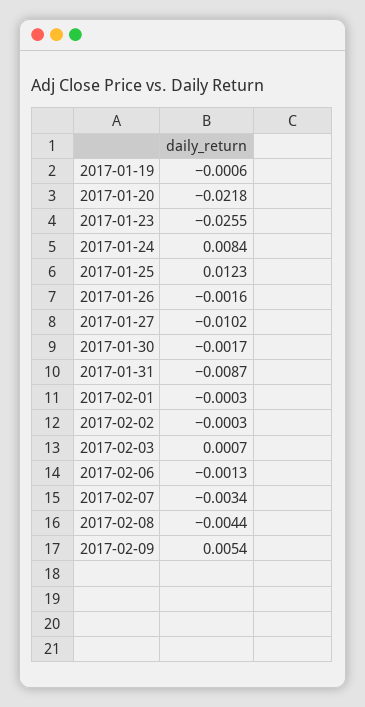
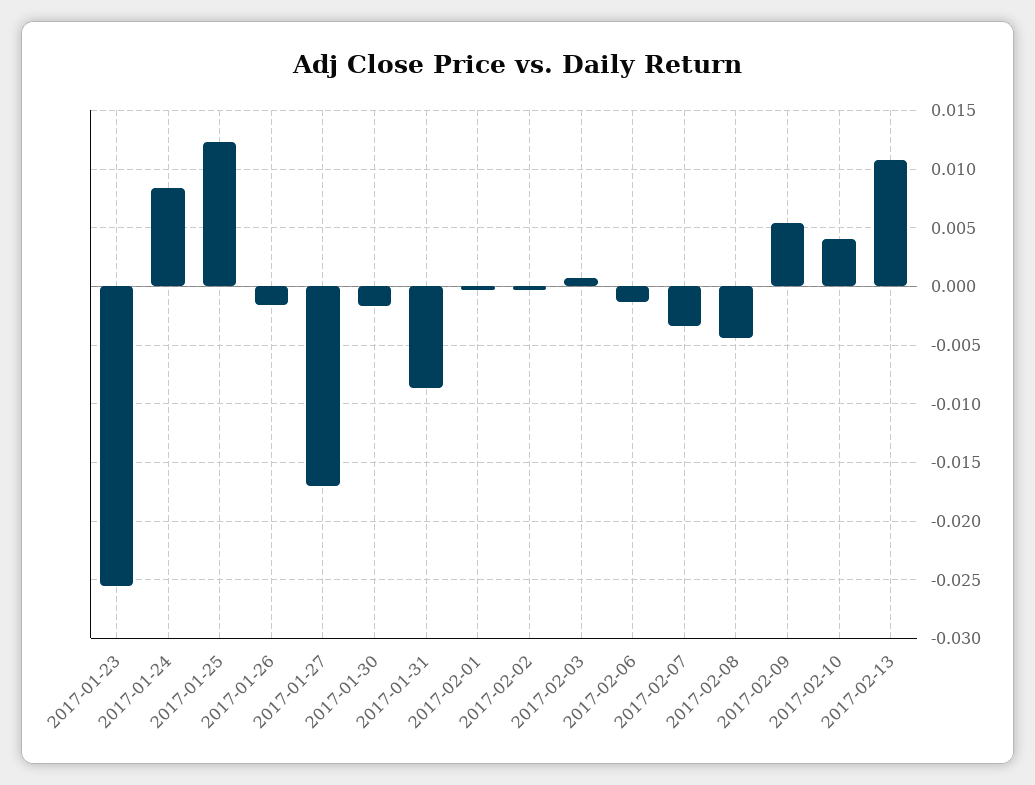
2017-01-19: -0.0006 -> none
2017-01-20: -0.0218 -> none
2017-01-27: -0.0102 -> -0.017
2017-02-10: none -> 0.004
2017-02-13: none -> 0.011

